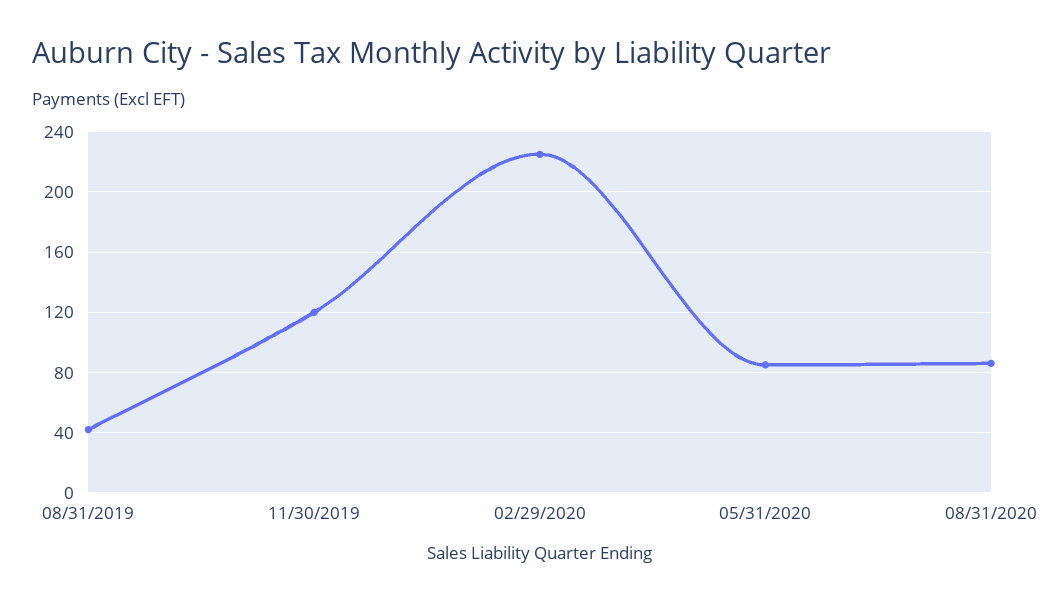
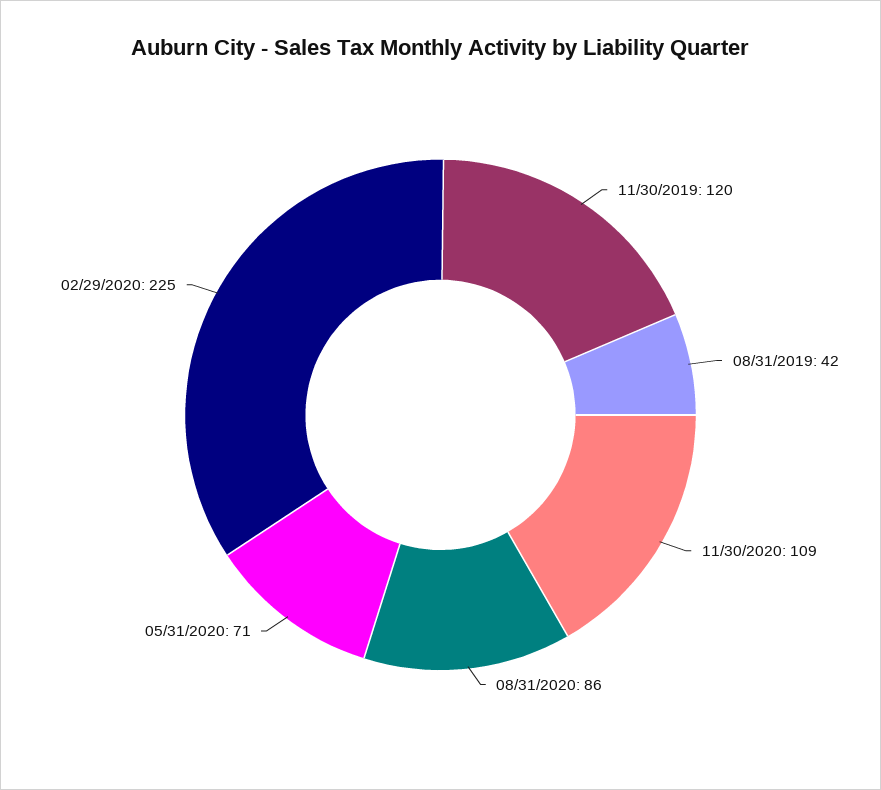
05/31/2020: 85 -> 71
11/30/2020: none -> 109

